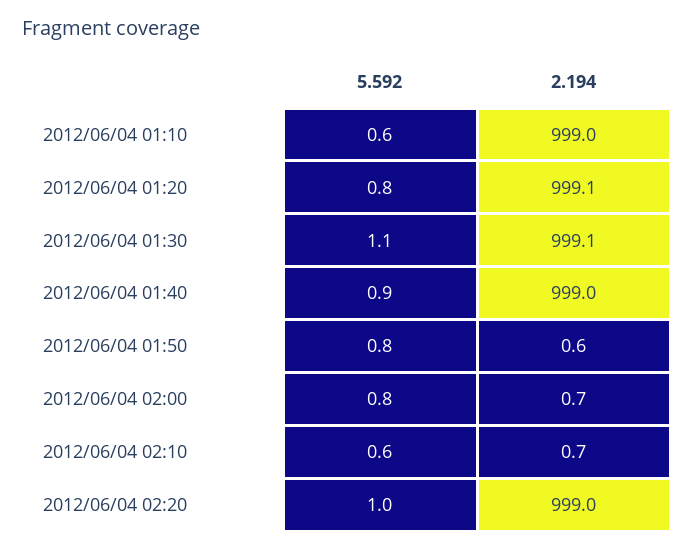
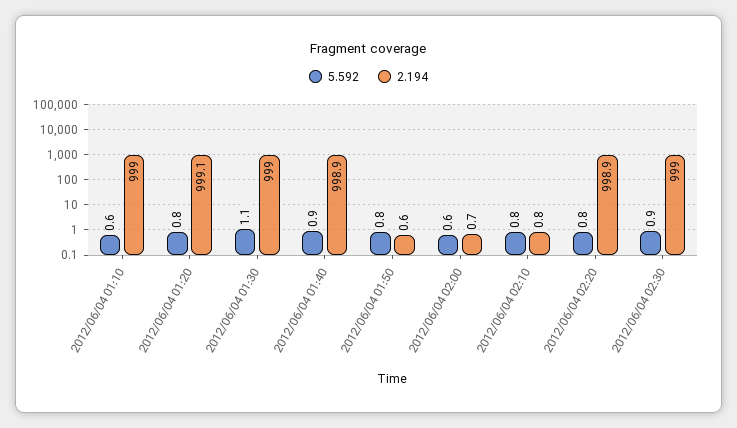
2.194, 2012/06/04 01:30: 999.1 -> 999
2.194, 2012/06/04 01:40: 999 -> 998.9
5.592, 2012/06/04 02:00: 0.8 -> 0.6
5.592, 2012/06/04 02:10: 0.6 -> 0.8
2.194, 2012/06/04 02:10: 0.7 -> 0.8
5.592, 2012/06/04 02:20: 1 -> 0.8
2.194, 2012/06/04 02:20: 999 -> 998.9
5.592, 2012/06/04 02:30: none -> 0.9
2.194, 2012/06/04 02:30: none -> 999

